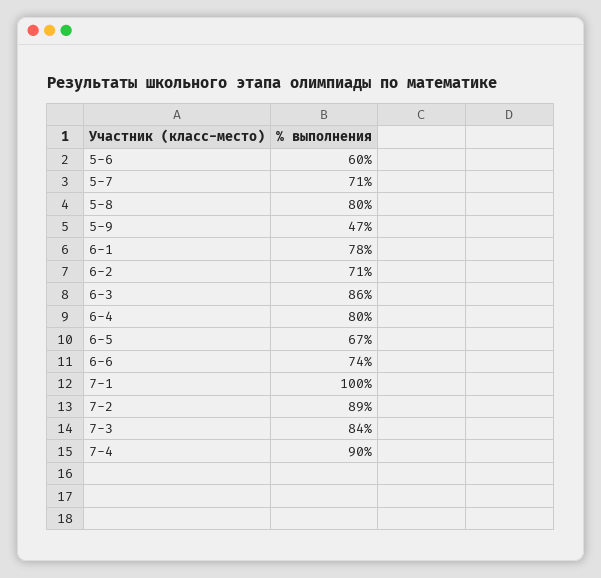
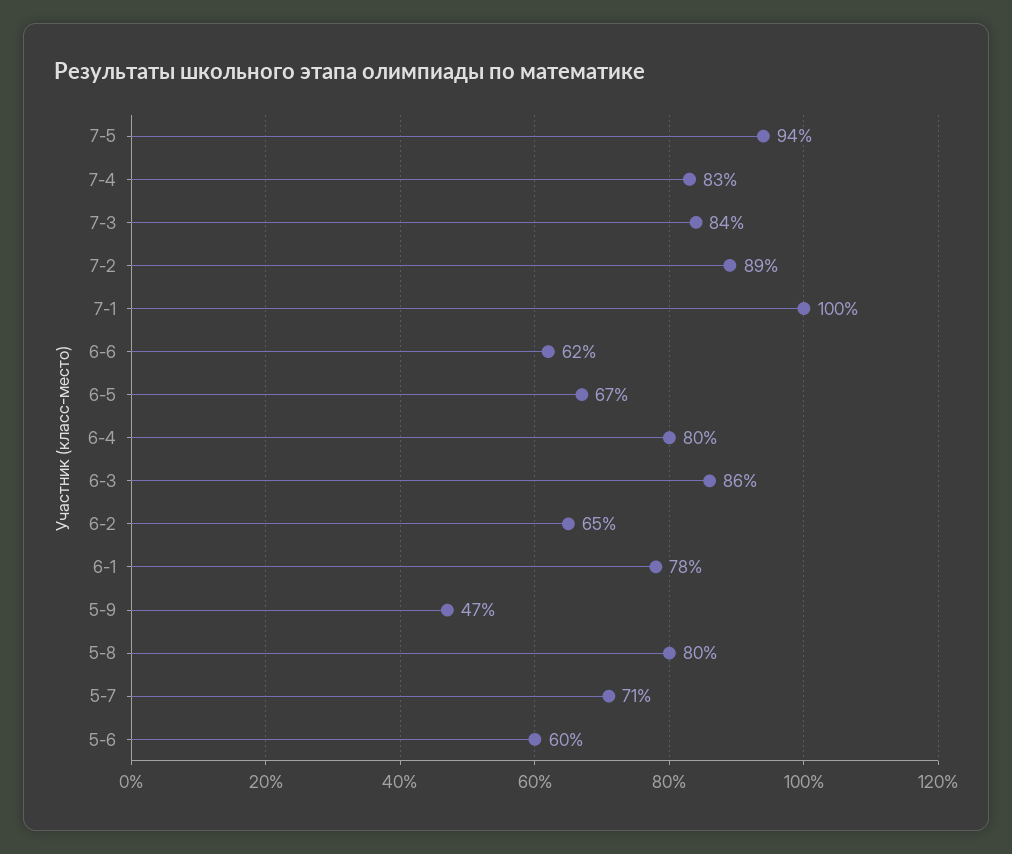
6-2: 71 -> 65
6-6: 74 -> 62
7-4: 90 -> 83
7-5: none -> 94

